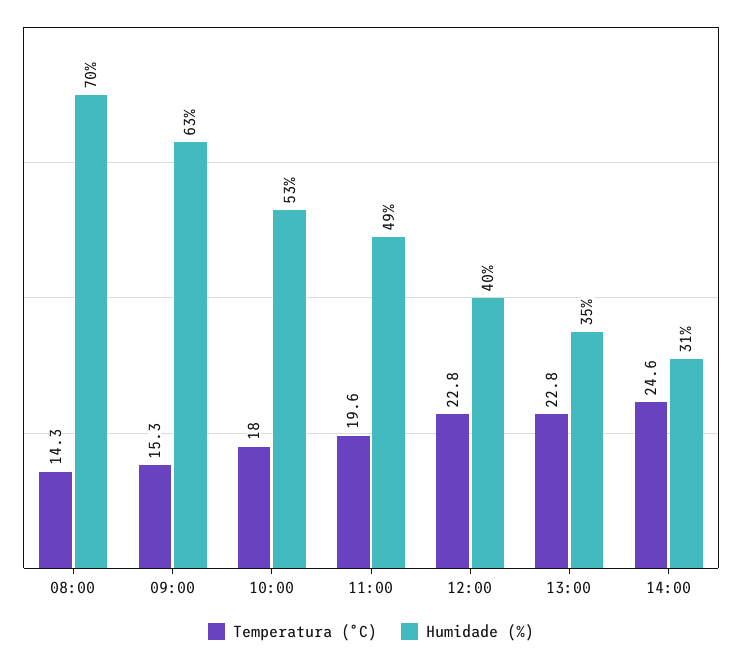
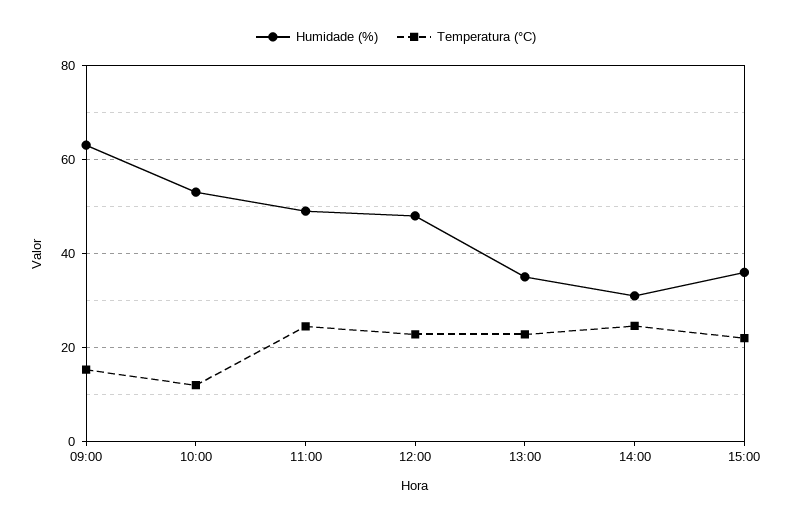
Temperatura (°C), 08:00: 14.3 -> none
Humidade (%), 08:00: 70 -> none
Temperatura (°C), 10:00: 18 -> 12
Temperatura (°C), 11:00: 19.6 -> 24
Humidade (%), 12:00: 40 -> 48
Humidade (%), 15:00: none -> 36
Temperatura (°C), 15:00: none -> 22

